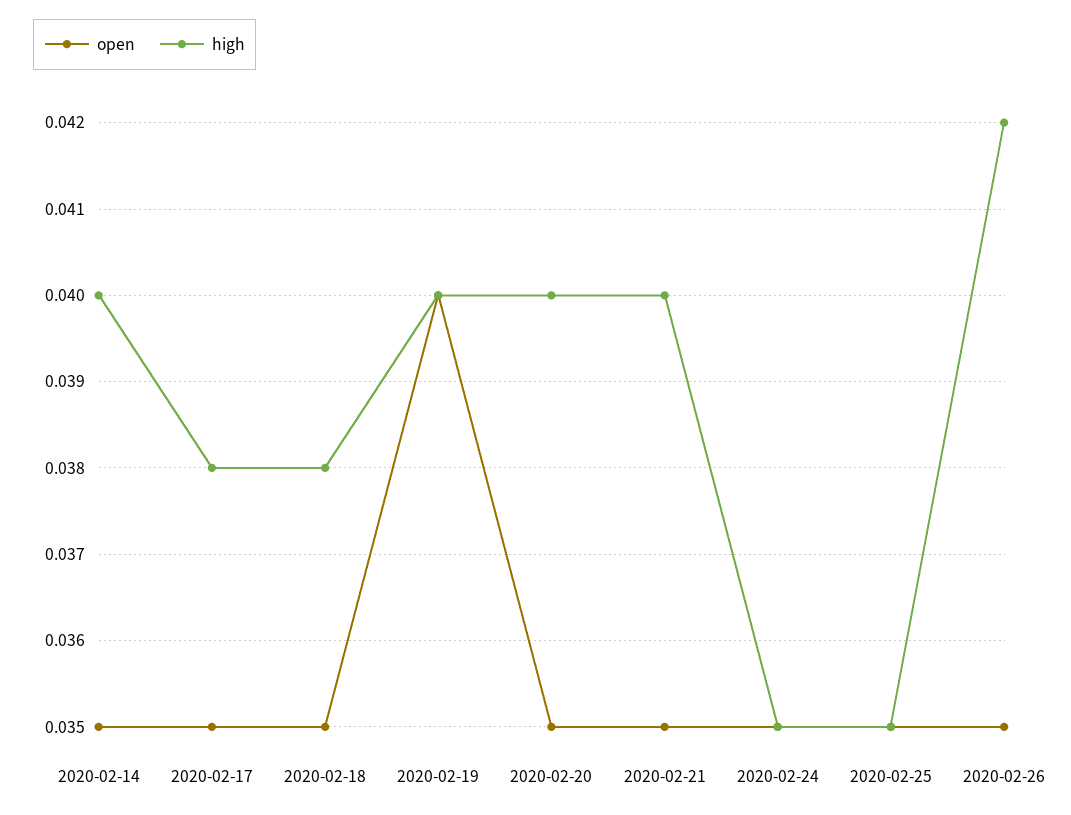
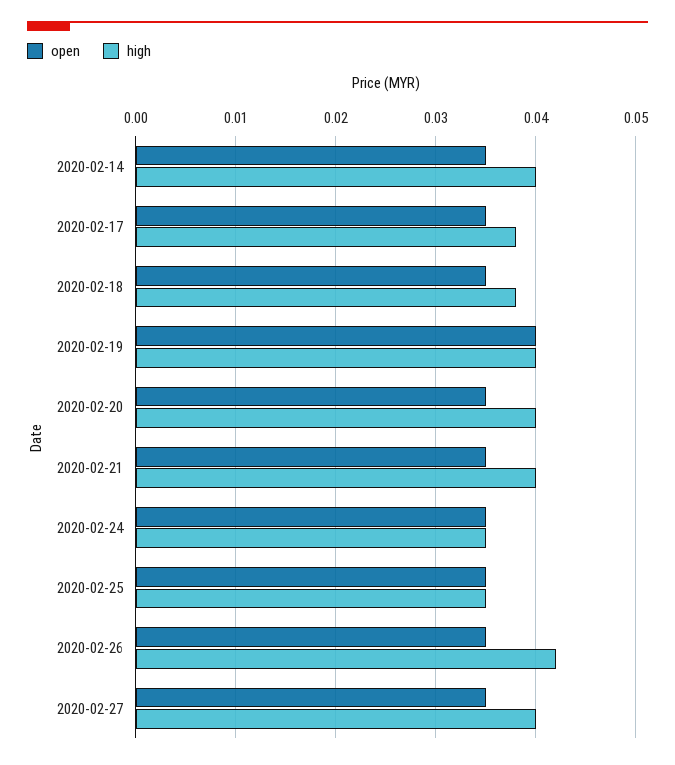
open, 2020-02-27: none -> 0.035
high, 2020-02-27: none -> 0.04

